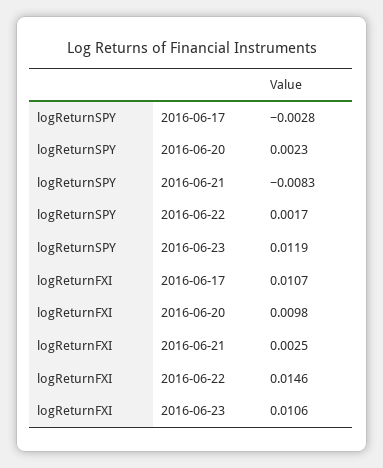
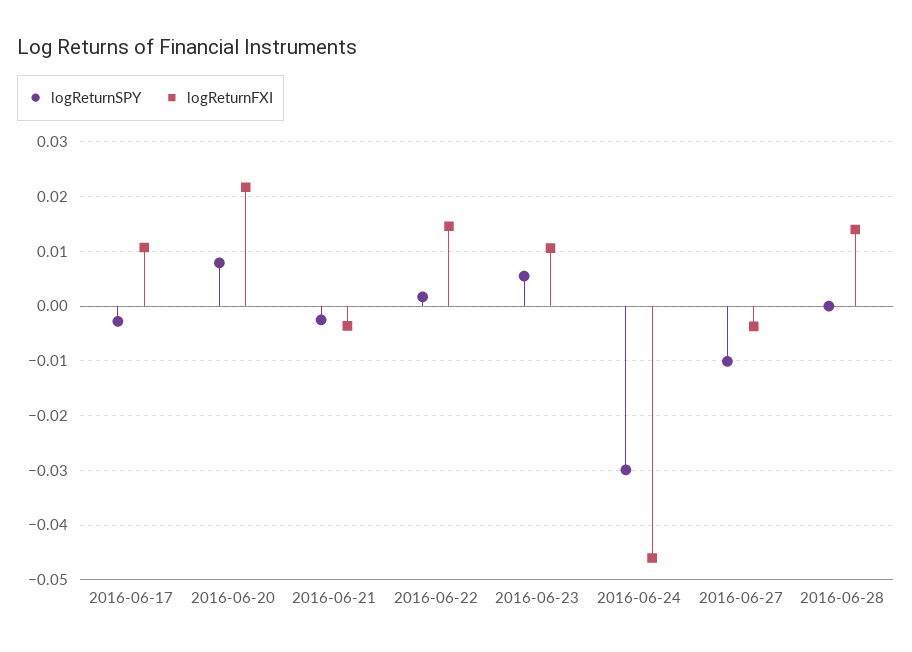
logReturnSPY, 2016-06-20: 0.0023 -> 0.008
logReturnSPY, 2016-06-21: -0.0083 -> -0.002
logReturnSPY, 2016-06-23: 0.0119 -> 0.006
logReturnFXI, 2016-06-20: 0.0098 -> 0.022
logReturnFXI, 2016-06-21: 0.0025 -> -0.004
logReturnSPY, 2016-06-24: none -> -0.03
logReturnFXI, 2016-06-24: none -> -0.046
logReturnSPY, 2016-06-27: none -> -0.01
logReturnFXI, 2016-06-27: none -> -0.004
logReturnSPY, 2016-06-28: none -> 0
logReturnFXI, 2016-06-28: none -> 0.014

